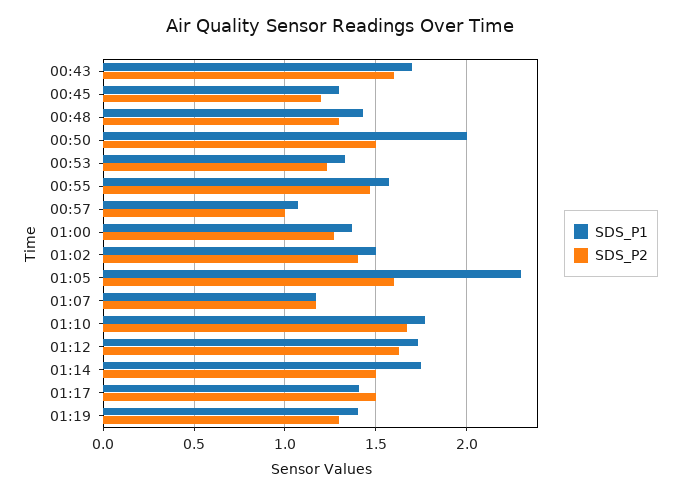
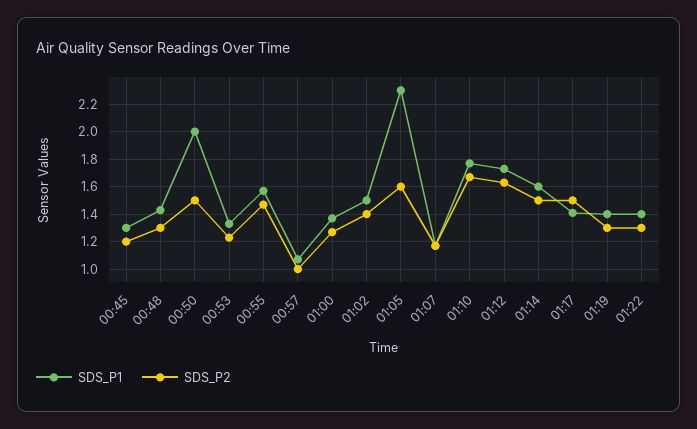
SDS_P1, 00:43: 1.7 -> none
SDS_P2, 00:43: 1.6 -> none
SDS_P1, 01:14: 1.75 -> 1.6
SDS_P1, 01:22: none -> 1.4
SDS_P2, 01:22: none -> 1.3

